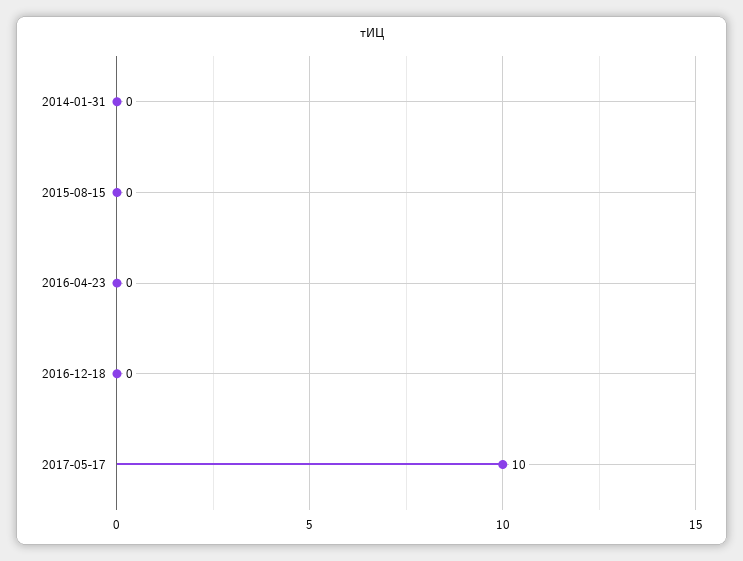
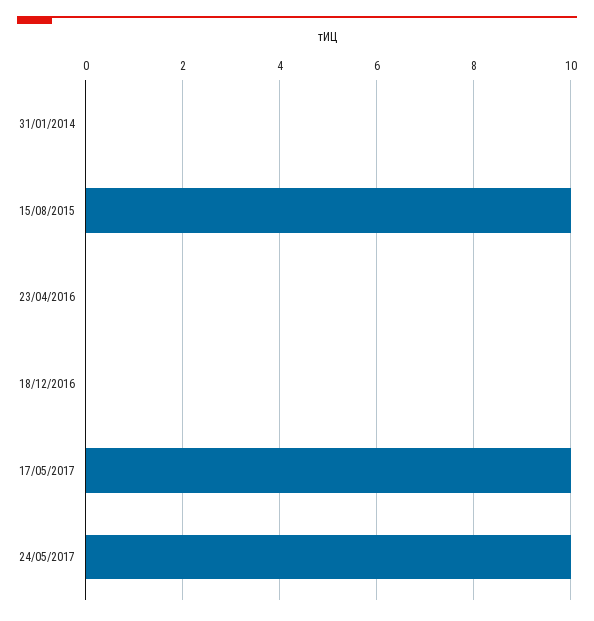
2015-08-15: 0 -> 10
24/05/2017: none -> 10

